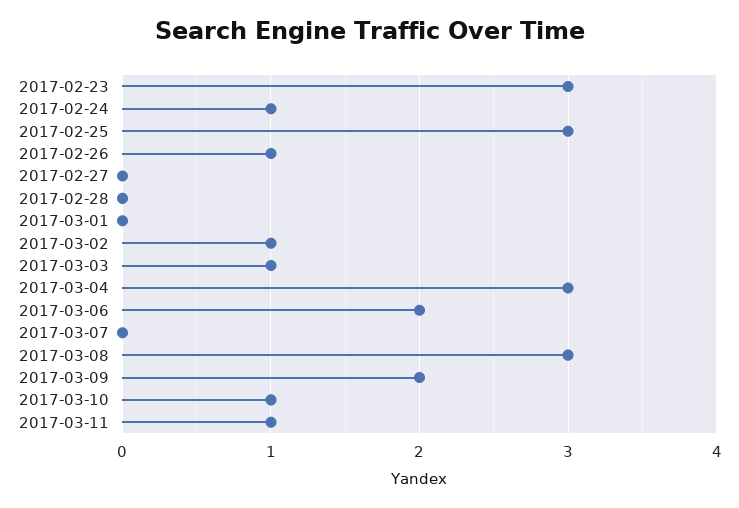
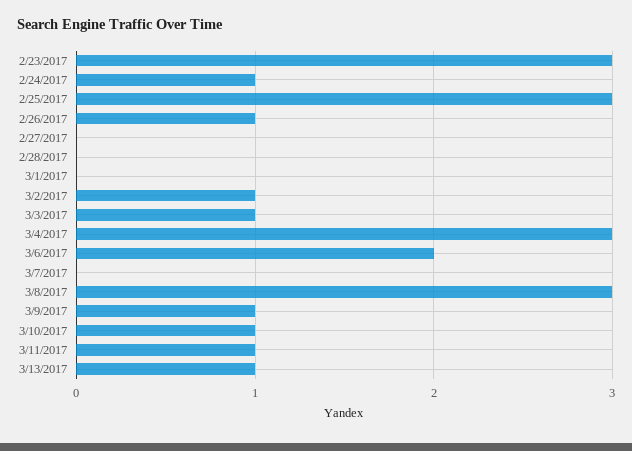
2017-03-09: 2 -> 1
3/13/2017: none -> 1

